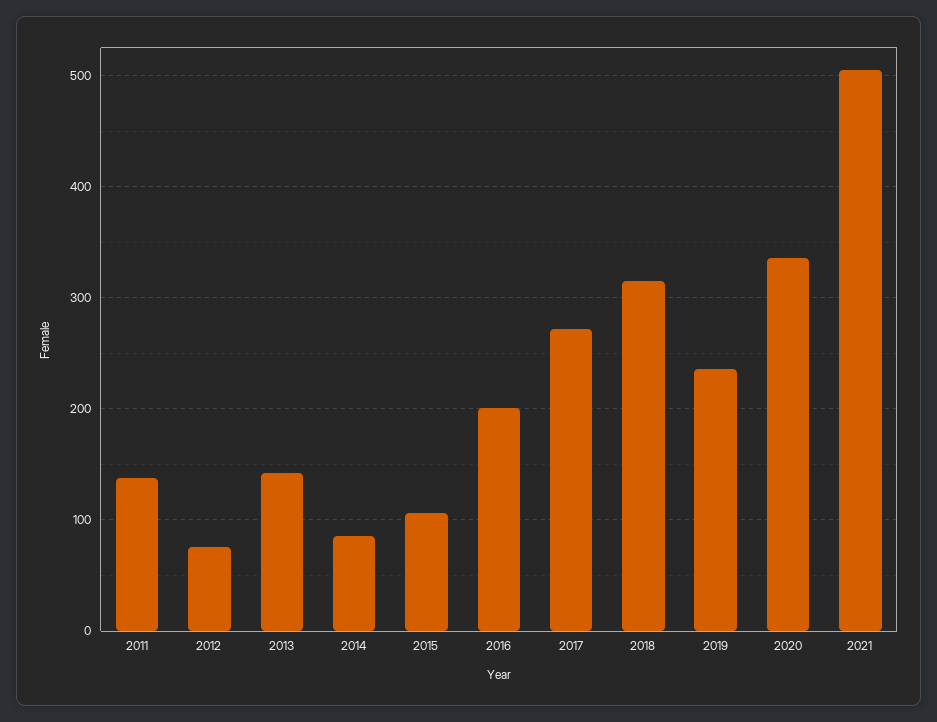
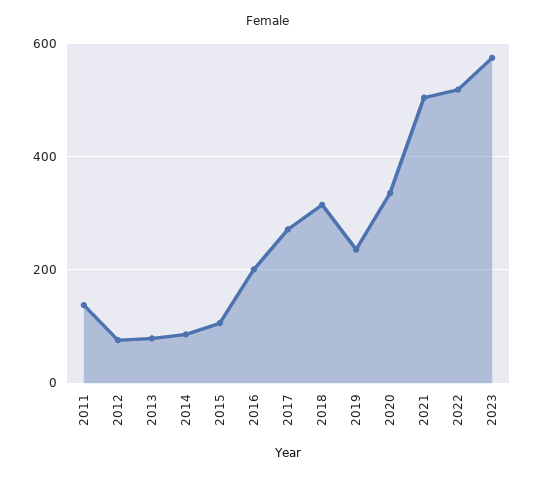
2013: 140 -> 80
2022: none -> 520
2023: none -> 580

